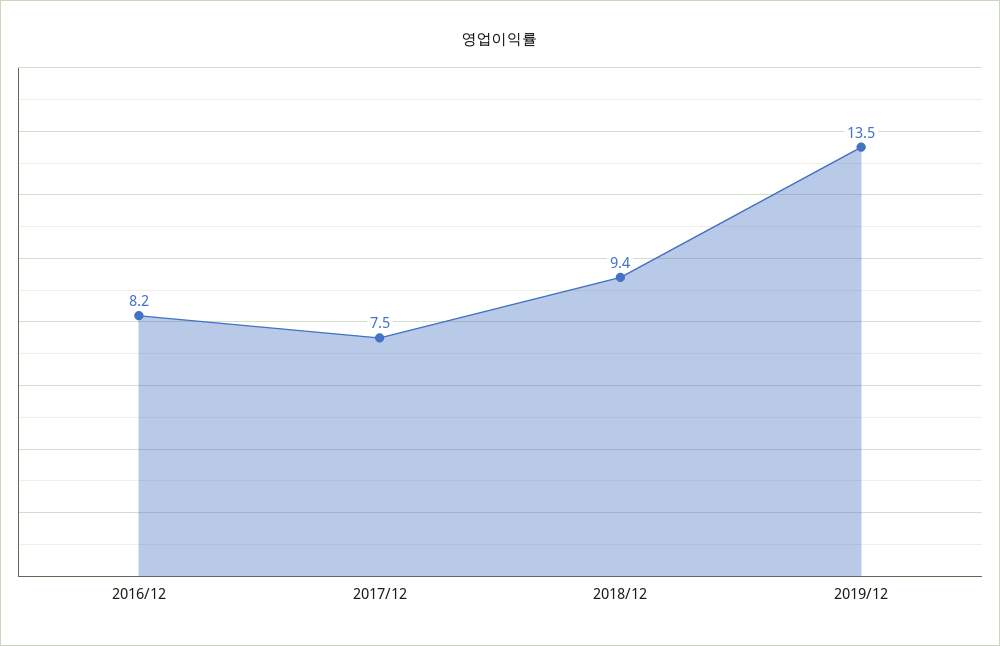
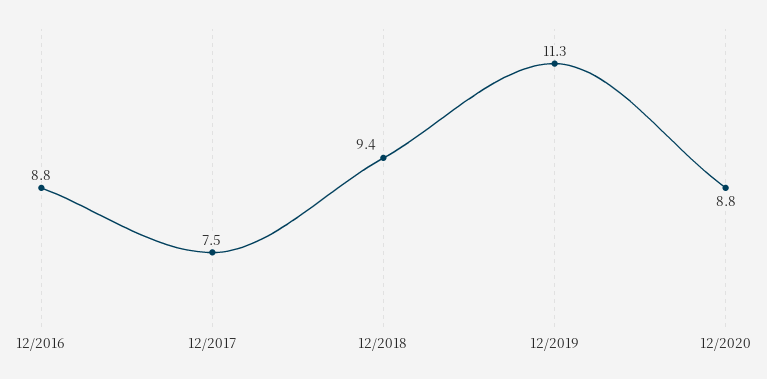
2016/12: 8.2 -> 8.8
2019/12: 13.5 -> 11.3
12/2020: none -> 8.8

